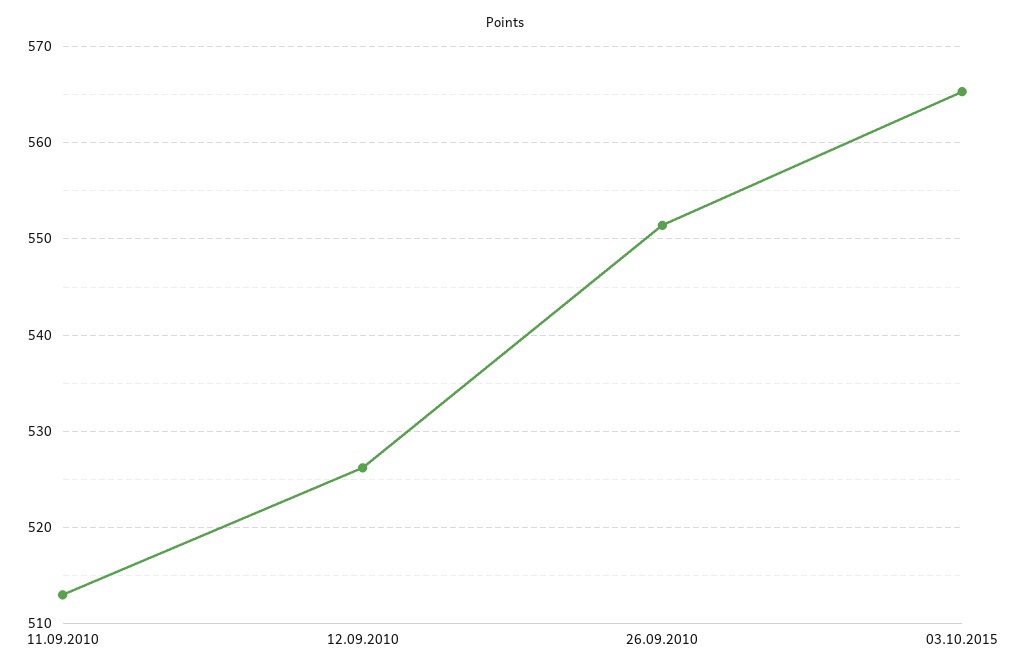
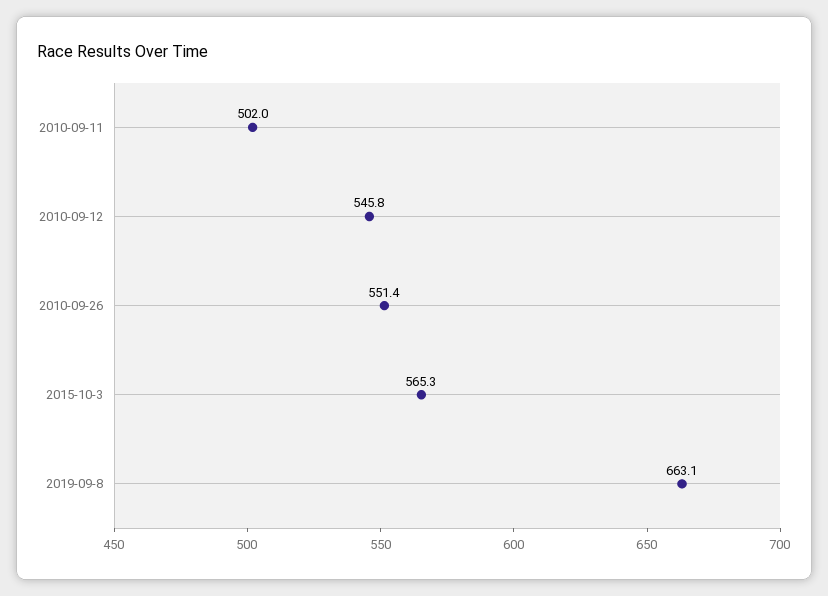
11.09.2010: 513 -> 502
12.09.2010: 526 -> 545.8
2019-09-8: none -> 663.1

